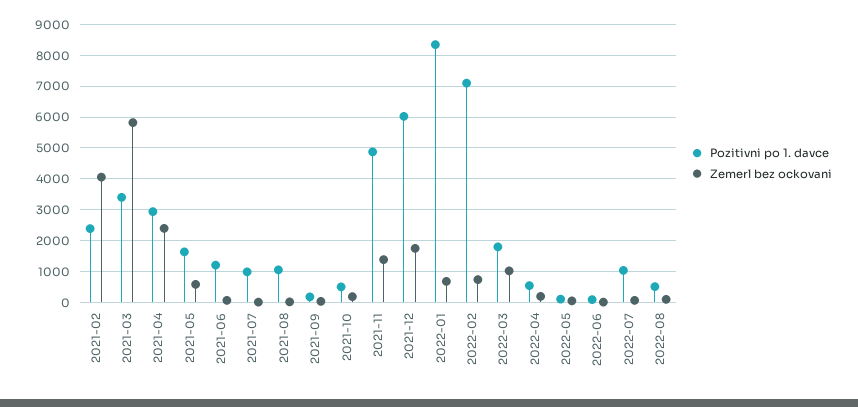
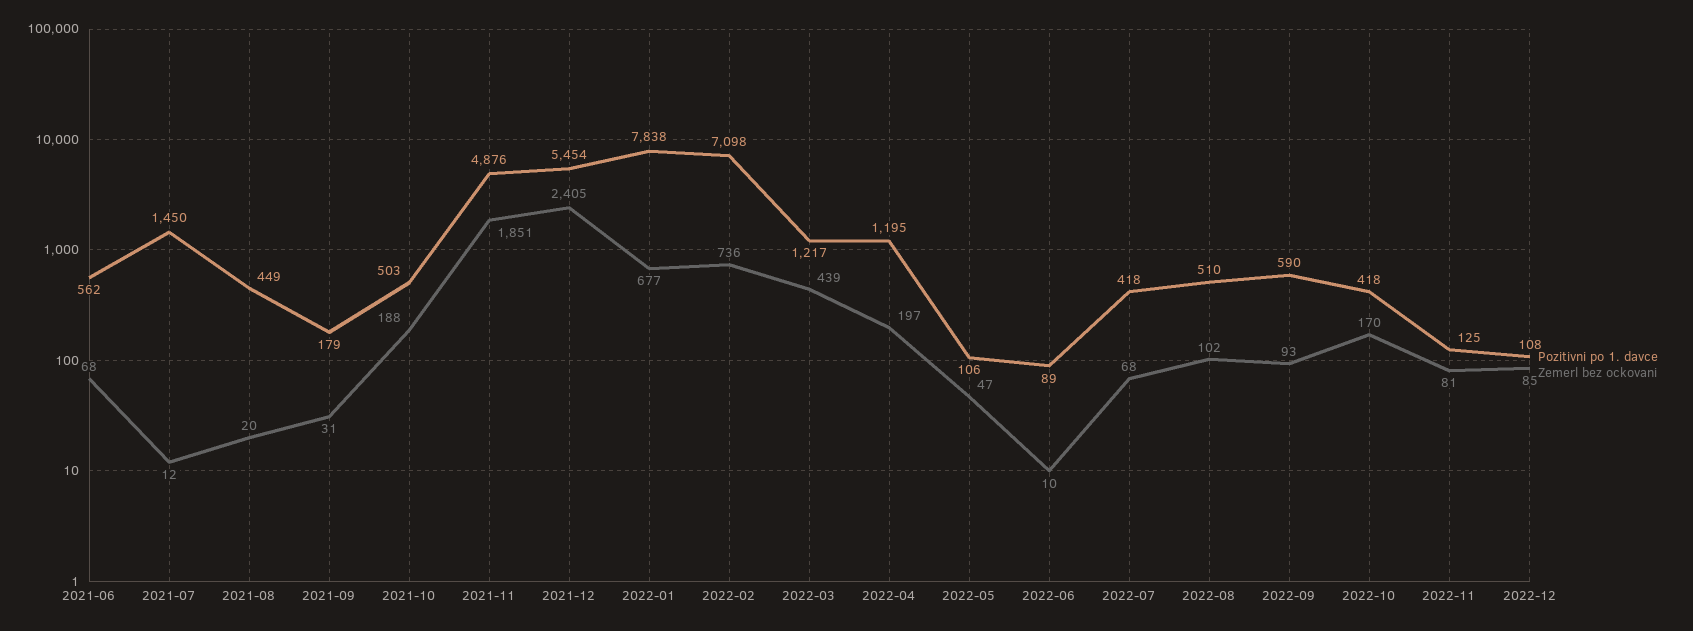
Pozitivni po 1. davce, 2021-02: 2400 -> none
Zemerl bez ockovani, 2021-02: 4000 -> none
Pozitivni po 1. davce, 2021-03: 3400 -> none
Zemerl bez ockovani, 2021-03: 5800 -> none
Pozitivni po 1. davce, 2021-04: 3000 -> none
Zemerl bez ockovani, 2021-04: 2400 -> none
Pozitivni po 1. davce, 2021-05: 1600 -> none
Zemerl bez ockovani, 2021-05: 600 -> none
Pozitivni po 1. davce, 2021-06: 1200 -> 562
Pozitivni po 1. davce, 2021-07: 1000 -> 1450
Pozitivni po 1. davce, 2021-08: 1000 -> 449
Zemerl bez ockovani, 2021-11: 1400 -> 1851
Pozitivni po 1. davce, 2021-12: 6000 -> 5454
Zemerl bez ockovani, 2021-12: 1800 -> 2405
Pozitivni po 1. davce, 2022-01: 8400 -> 7838
Pozitivni po 1. davce, 2022-03: 1800 -> 1217
Zemerl bez ockovani, 2022-03: 1000 -> 439
Pozitivni po 1. davce, 2022-04: 600 -> 1195
Pozitivni po 1. davce, 2022-07: 1000 -> 418
Pozitivni po 1. davce, 2022-09: none -> 590
Zemerl bez ockovani, 2022-09: none -> 93
Pozitivni po 1. davce, 2022-10: none -> 418
Zemerl bez ockovani, 2022-10: none -> 170
Pozitivni po 1. davce, 2022-11: none -> 125
Zemerl bez ockovani, 2022-11: none -> 81
Pozitivni po 1. davce, 2022-12: none -> 108
Zemerl bez ockovani, 2022-12: none -> 85

